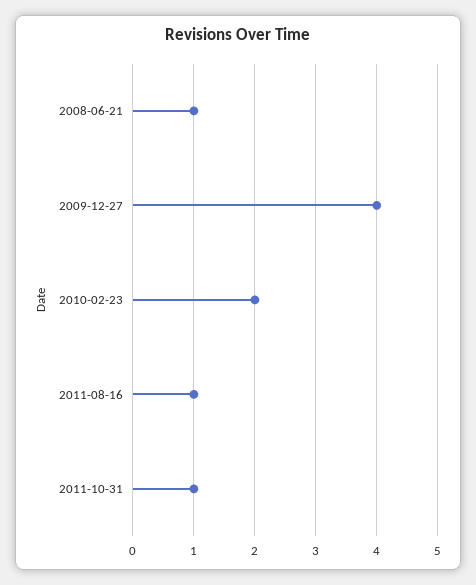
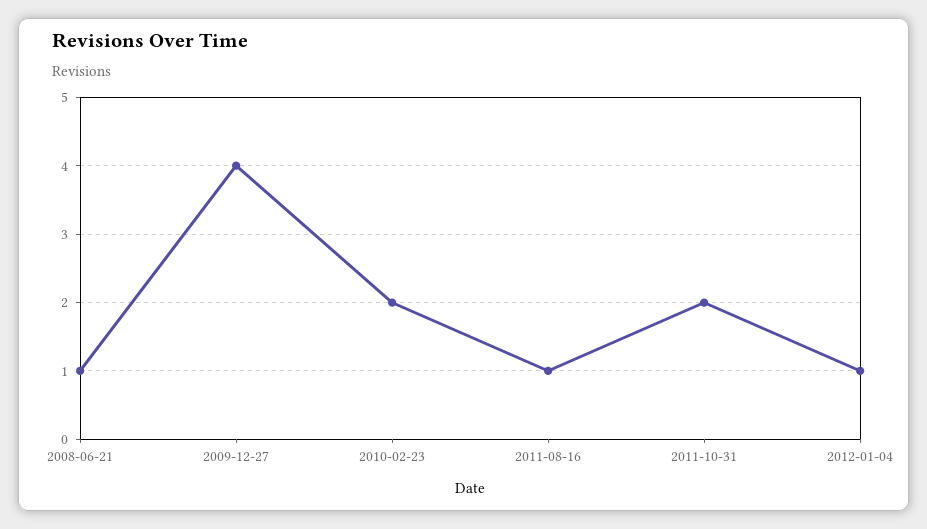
2011-10-31: 1 -> 2
2012-01-04: none -> 1

